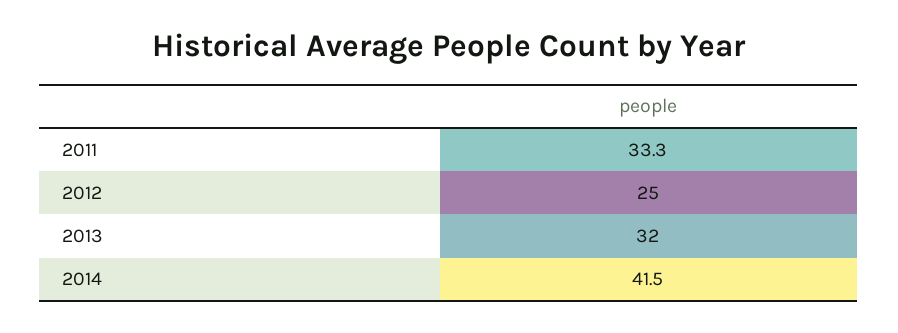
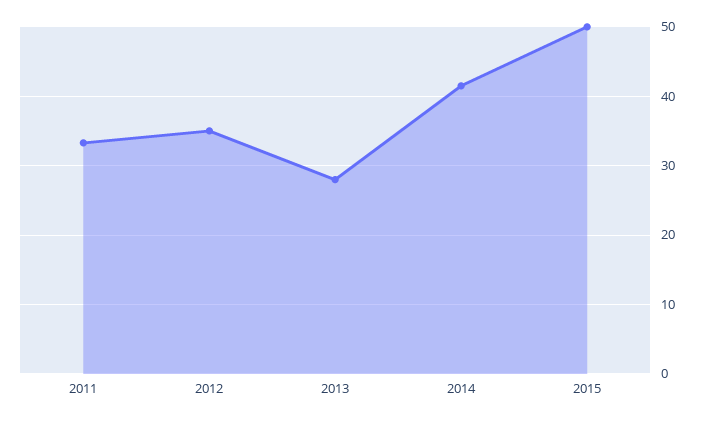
2012: 25 -> 35
2013: 32 -> 28
2015: none -> 50

